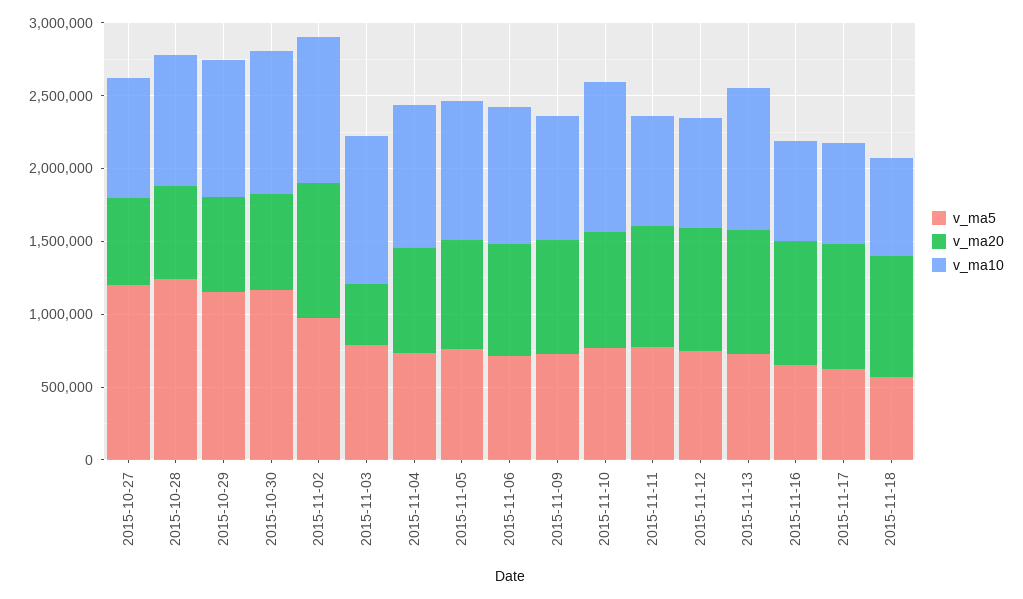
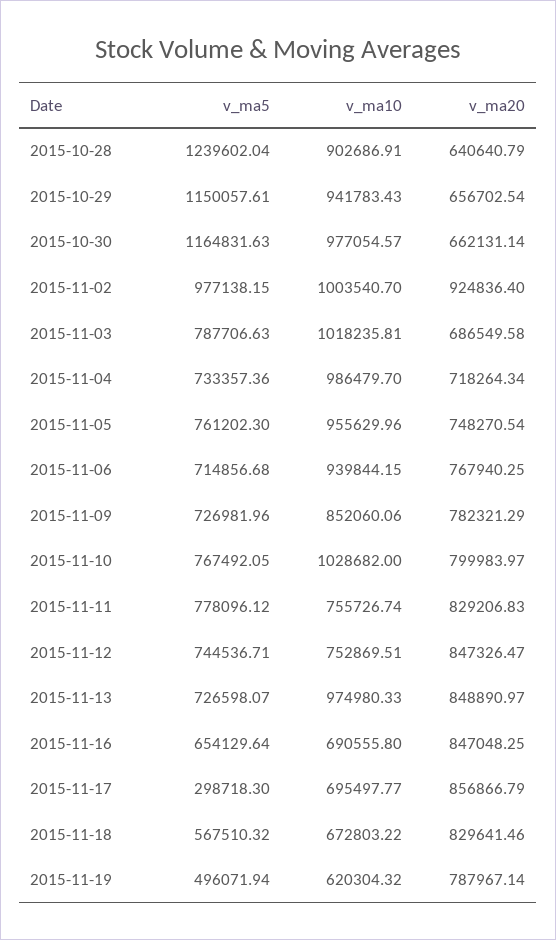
v_ma5, 2015-10-27: 1200000 -> none
v_ma20, 2015-10-27: 600000 -> none
v_ma10, 2015-10-27: 800000 -> none
v_ma20, 2015-11-03: 400000 -> 686549.58
v_ma5, 2015-11-17: 600000 -> 298718.3
v_ma5, 2015-11-19: none -> 496071.94
v_ma10, 2015-11-19: none -> 620304.32
v_ma20, 2015-11-19: none -> 787967.14

